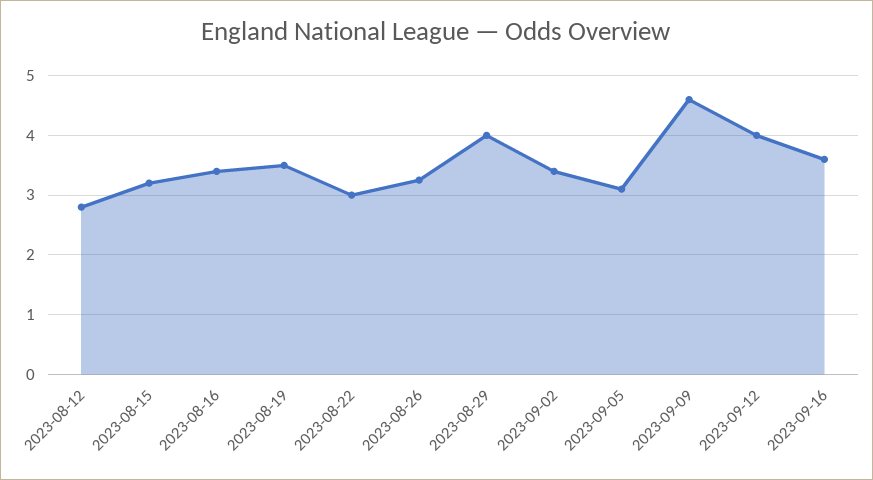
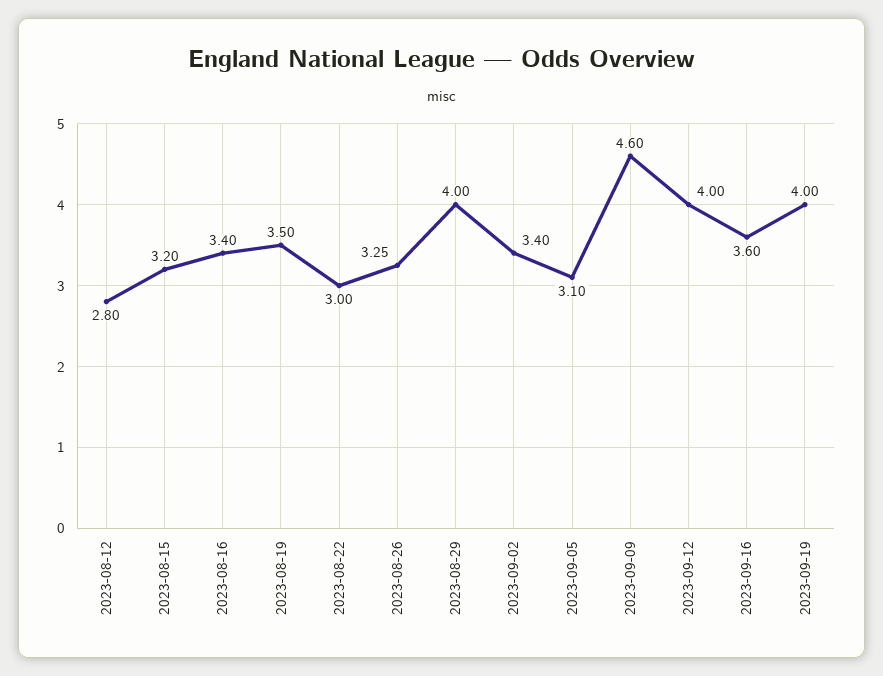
2023-09-19: none -> 4

